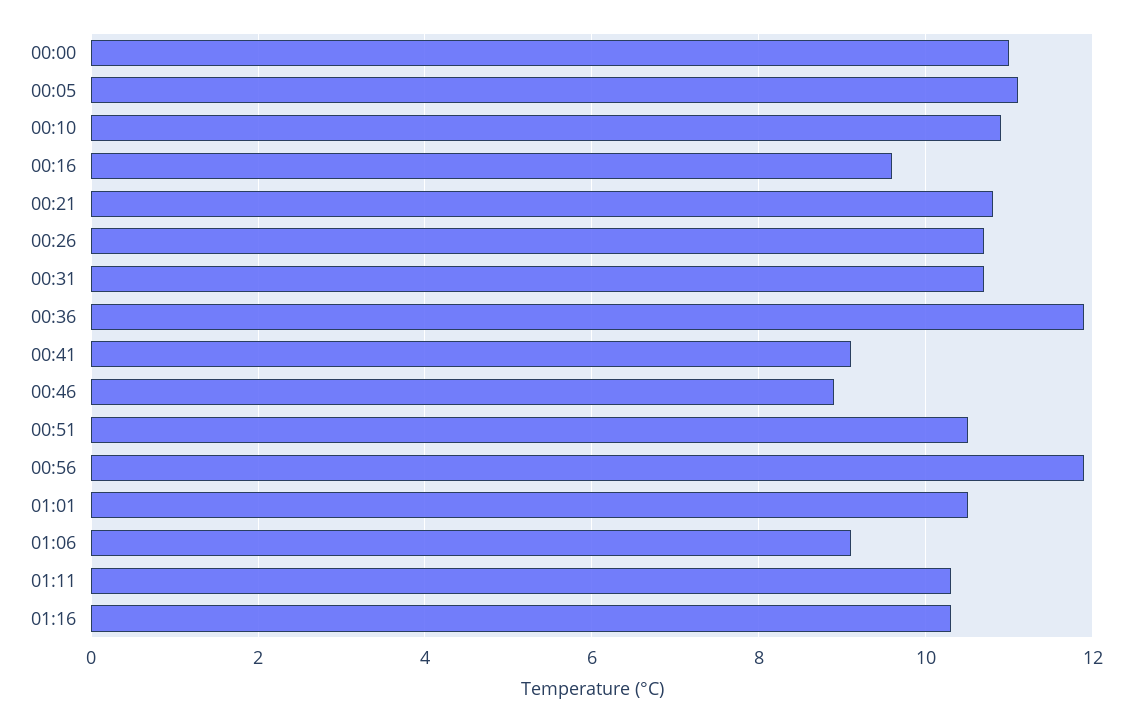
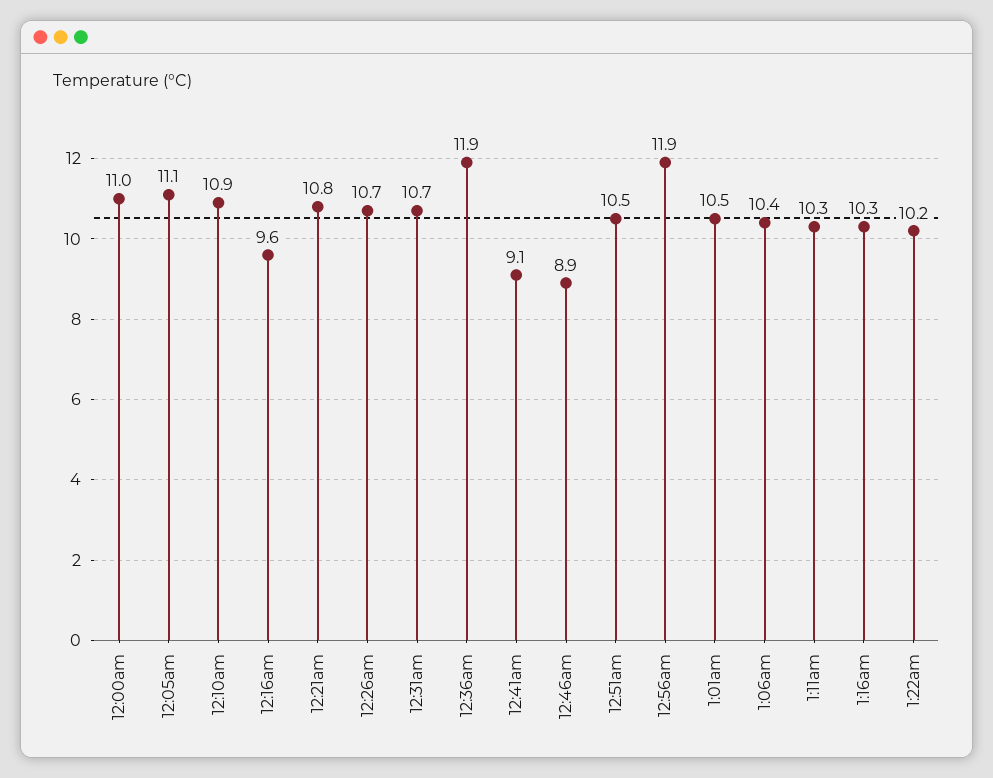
01:06: 9 -> 10.4
1:22am: none -> 10.2

